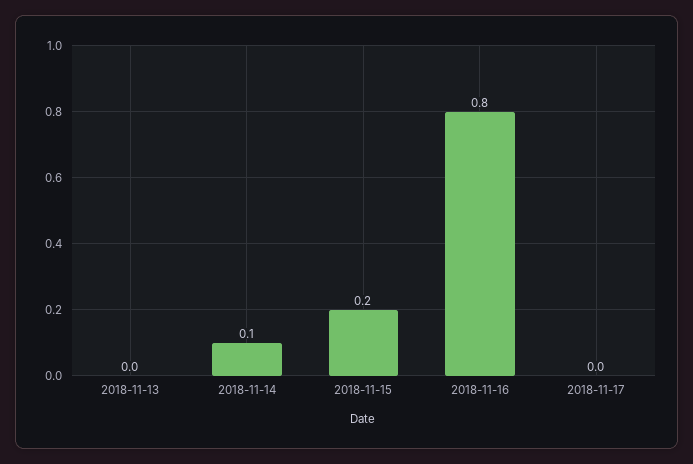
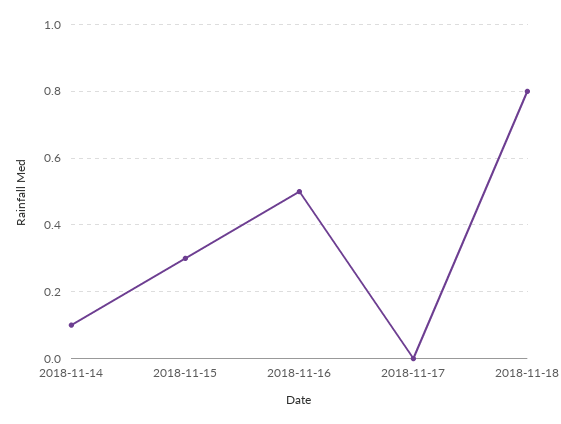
2018-11-13: 0 -> none
2018-11-15: 0.2 -> 0.3
2018-11-16: 0.8 -> 0.5
2018-11-18: none -> 0.8

